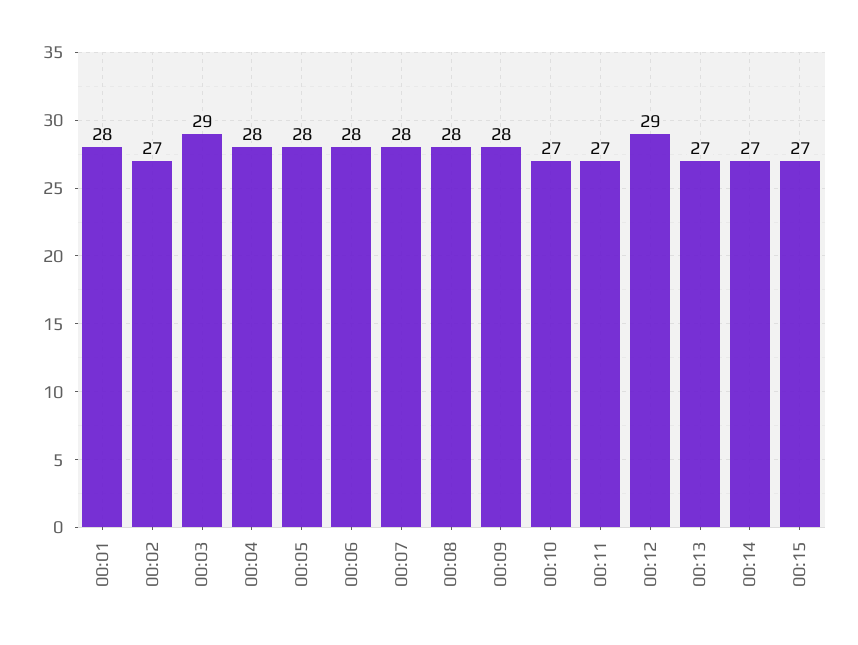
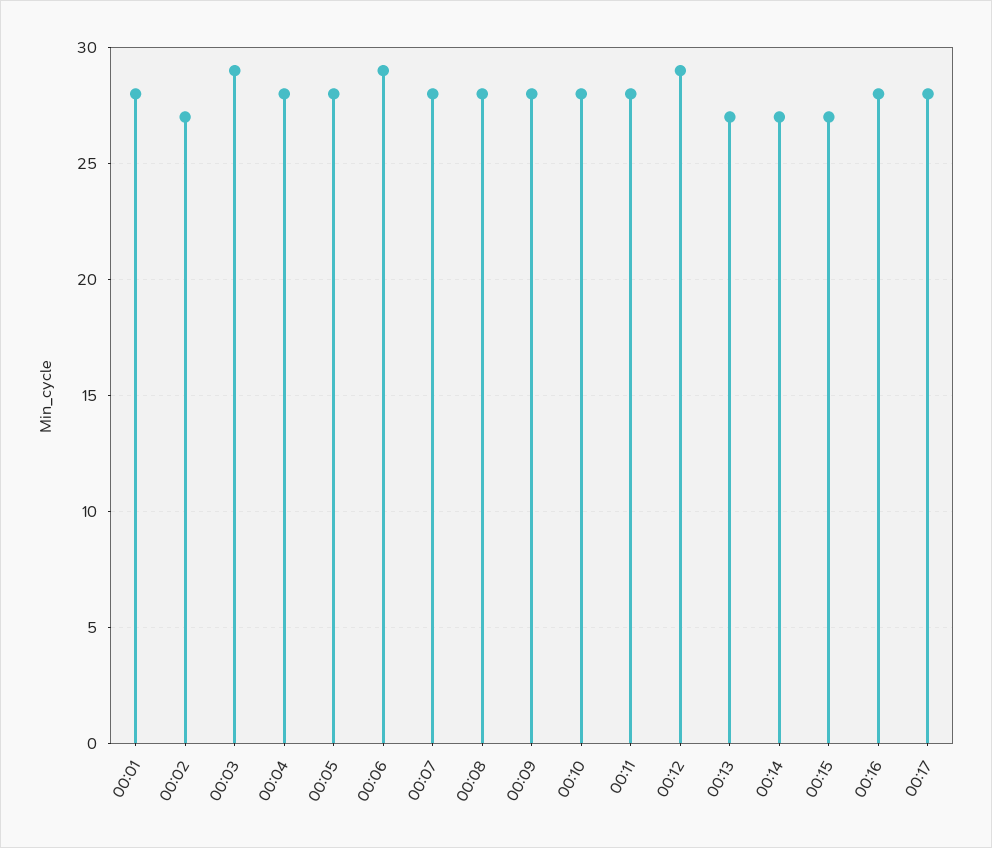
00:06: 28 -> 29
00:10: 27 -> 28
00:11: 27 -> 28
00:16: none -> 28
00:17: none -> 28

